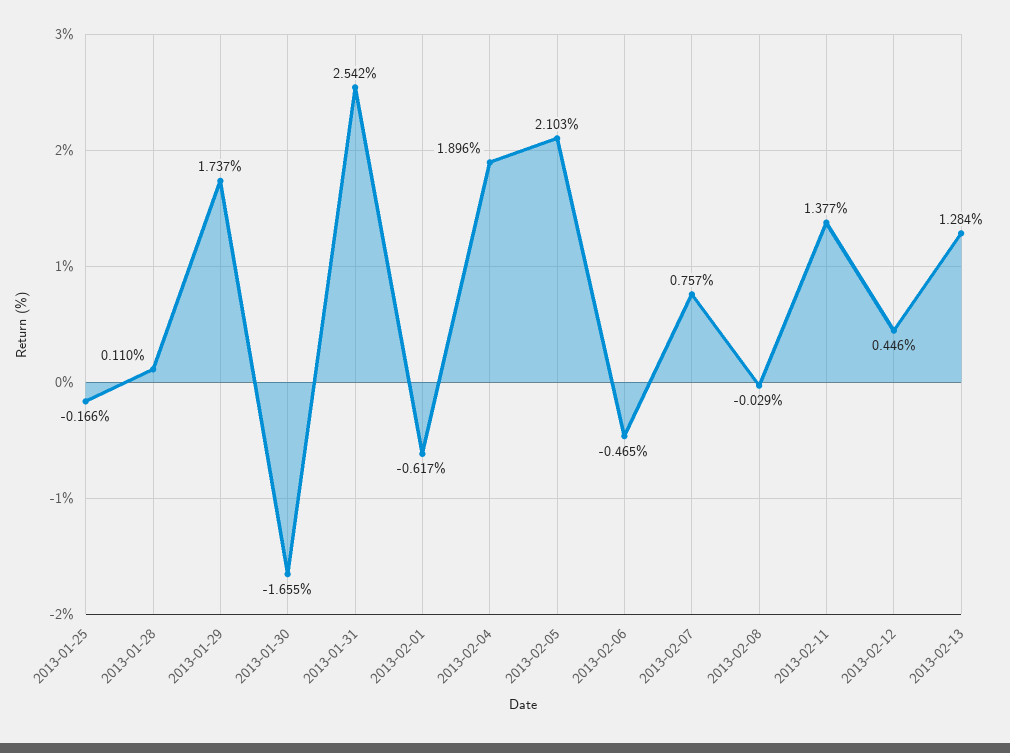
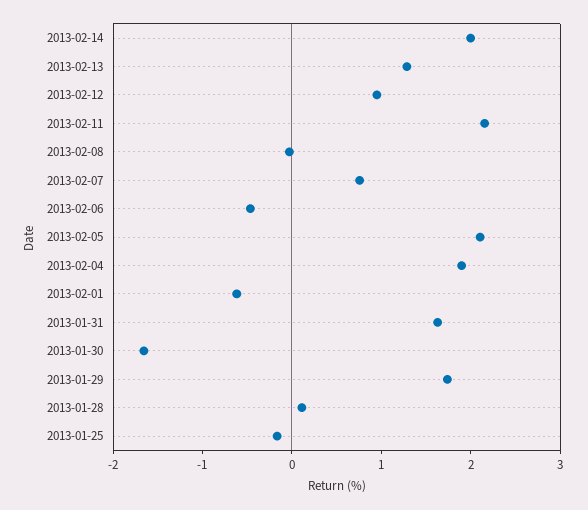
2013-01-31: 2.542 -> 1.6
2013-02-11: 1.377 -> 2.2
2013-02-12: 0.446 -> 1
2013-02-14: none -> 2

